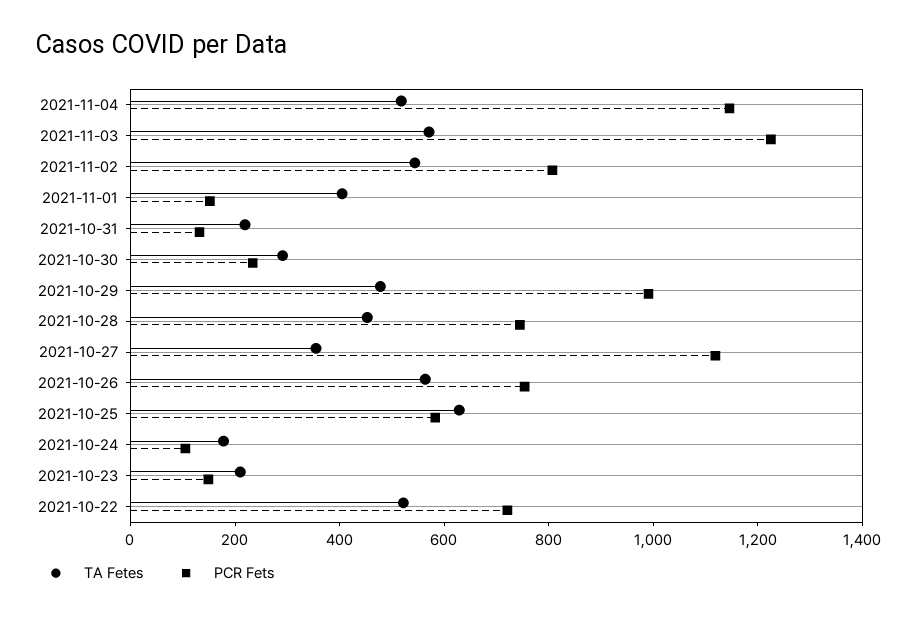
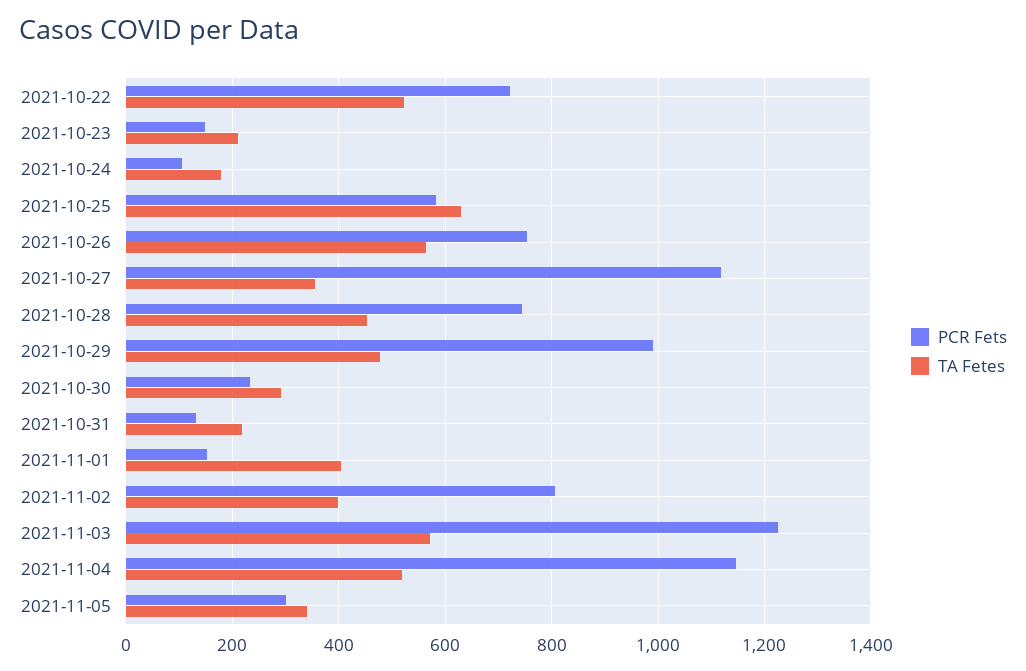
TA Fetes, 2021-11-02: 550 -> 400
PCR Fets, 2021-11-05: none -> 300
TA Fetes, 2021-11-05: none -> 340

